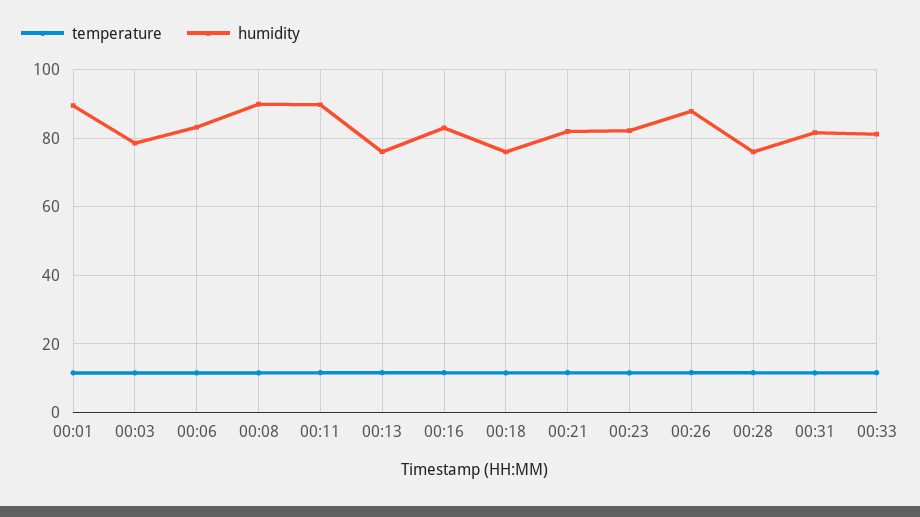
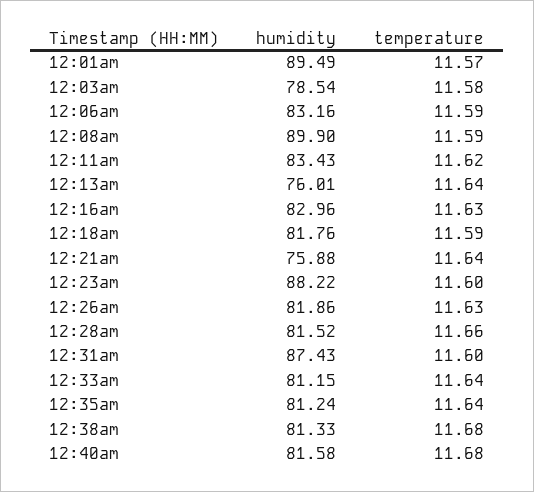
humidity, 00:11: 90 -> 83.43
humidity, 00:18: 76 -> 81.76
humidity, 00:21: 82 -> 75.88
humidity, 00:23: 82 -> 88.22
humidity, 00:26: 88 -> 81.86
humidity, 00:28: 76 -> 81.52
humidity, 00:31: 82 -> 87.43
humidity, 12:35am: none -> 81.24
temperature, 12:35am: none -> 11.64
humidity, 12:38am: none -> 81.33
temperature, 12:38am: none -> 11.68
humidity, 12:40am: none -> 81.58
temperature, 12:40am: none -> 11.68

